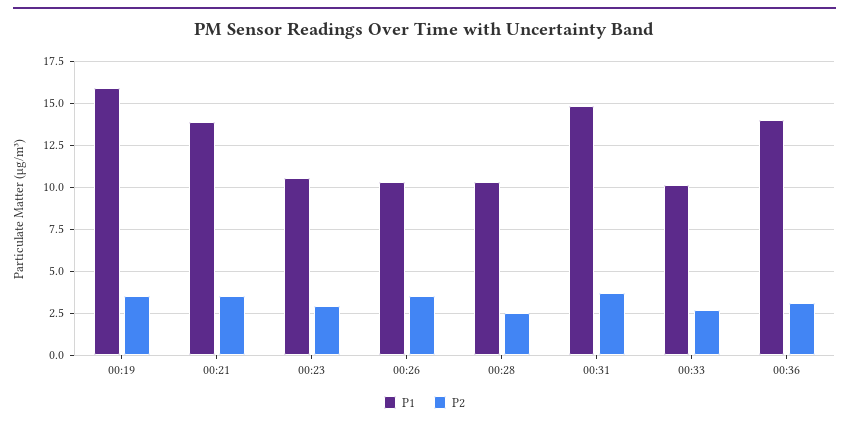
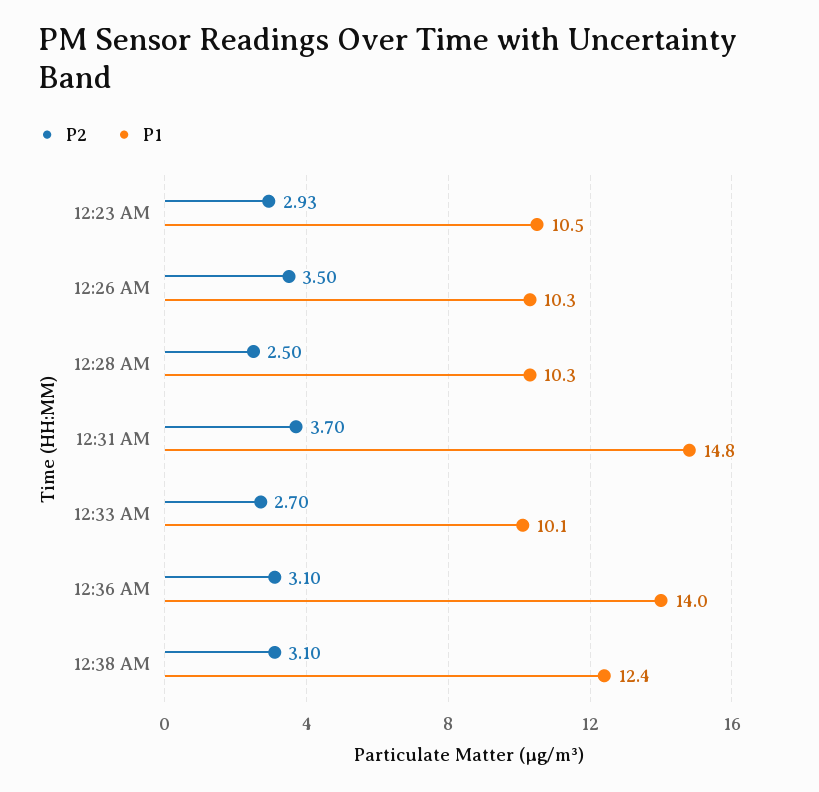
P1, 00:19: 16 -> none
P2, 00:19: 3.5 -> none
P1, 00:21: 14 -> none
P2, 00:21: 3.5 -> none
P2, 12:38 AM: none -> 3.1
P1, 12:38 AM: none -> 12.4

